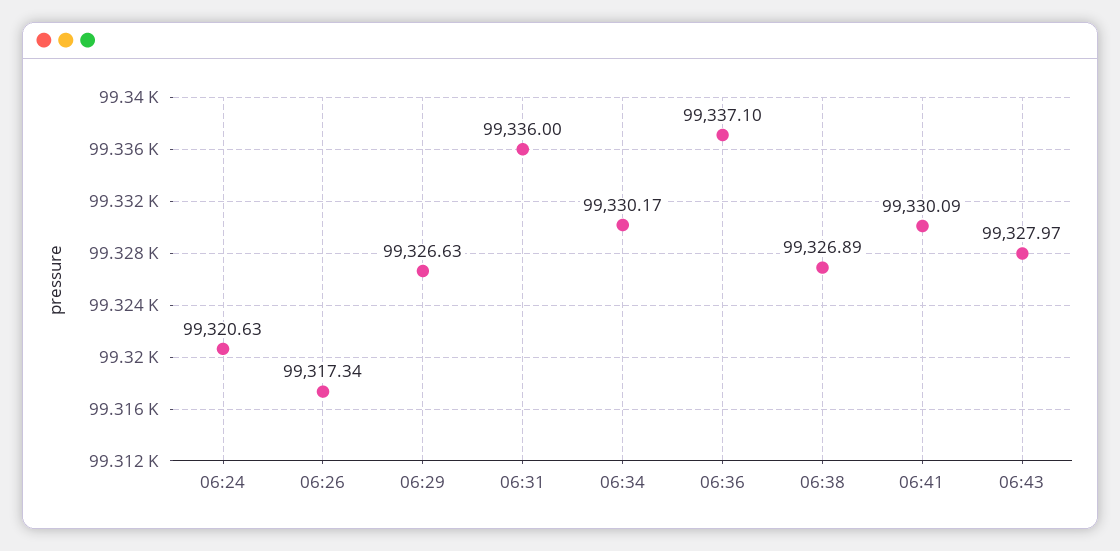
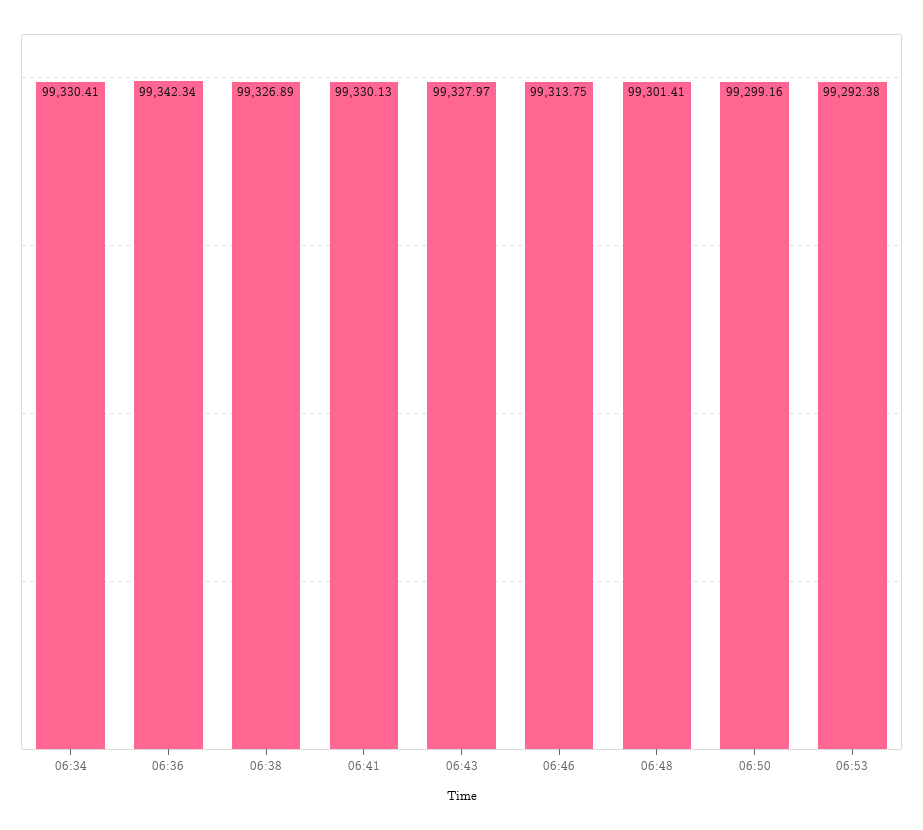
06:24: 99320.63 -> none
06:26: 99317.34 -> none
06:29: 99326.63 -> none
06:31: 99336 -> none
06:34: 99330.17 -> 99330.41
06:36: 99337.1 -> 99342.34
06:41: 99330.09 -> 99330.13
06:46: none -> 99313.75
06:48: none -> 99301.41
06:50: none -> 99299.16
06:53: none -> 99292.38

